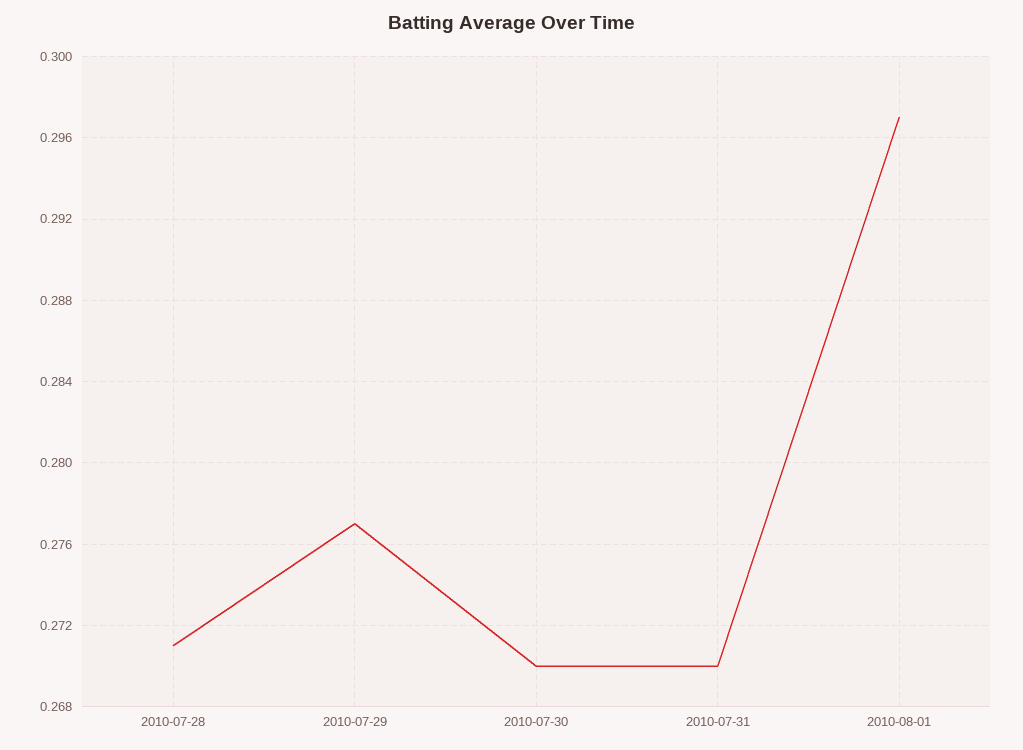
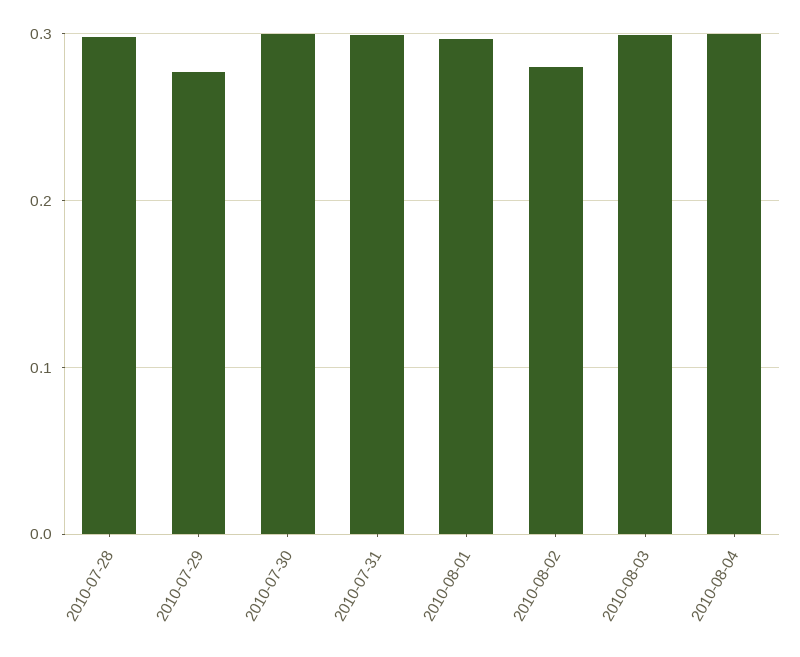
2010-07-28: 0.271 -> 0.3
2010-07-30: 0.27 -> 0.3
2010-07-31: 0.27 -> 0.3
2010-08-02: none -> 0.28
2010-08-03: none -> 0.3
2010-08-04: none -> 0.3

